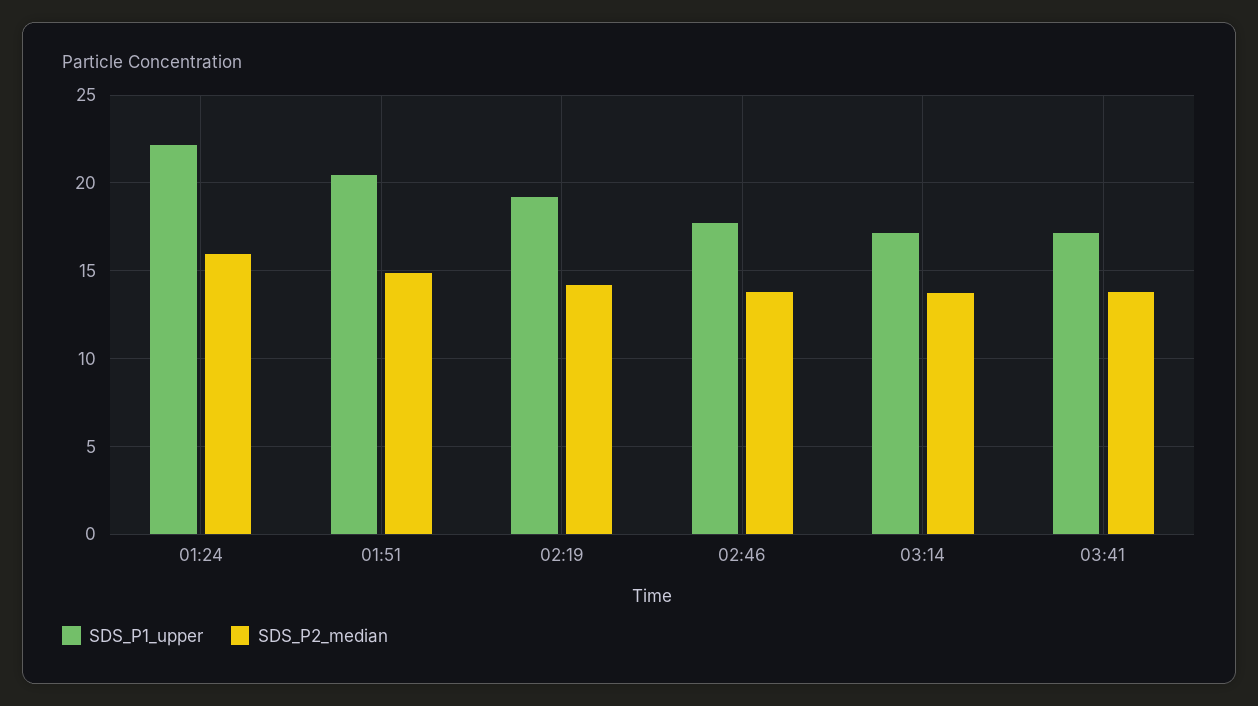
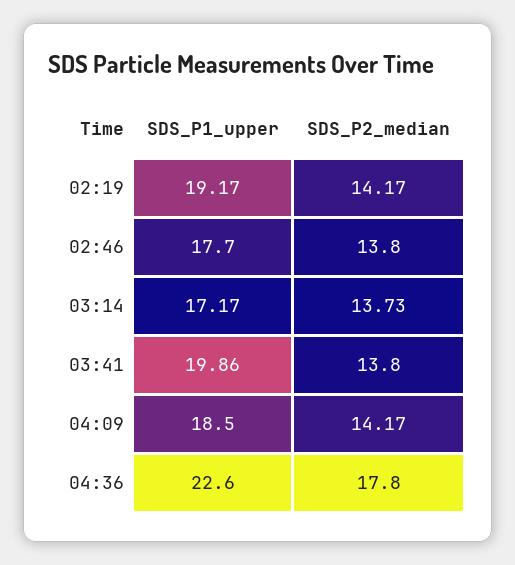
SDS_P1_upper, 01:24: 22 -> none
SDS_P2_median, 01:24: 16 -> none
SDS_P1_upper, 01:51: 20.5 -> none
SDS_P2_median, 01:51: 15 -> none
SDS_P1_upper, 03:41: 17 -> 19.86
SDS_P1_upper, 04:09: none -> 18.5
SDS_P2_median, 04:09: none -> 14.17
SDS_P1_upper, 04:36: none -> 22.6
SDS_P2_median, 04:36: none -> 17.8

